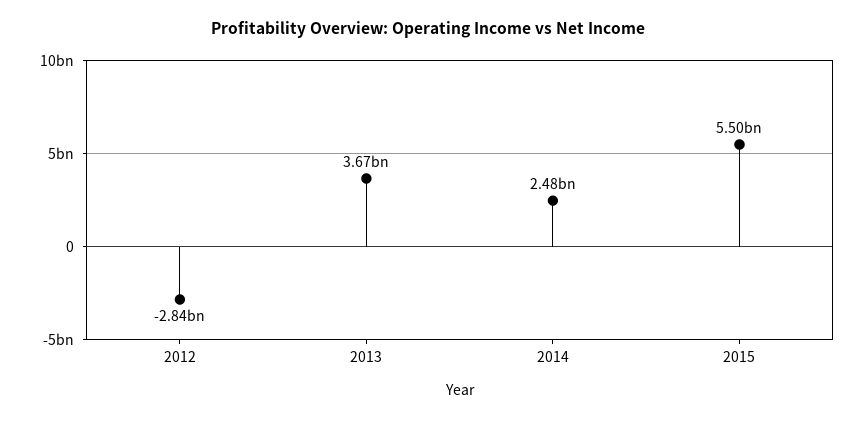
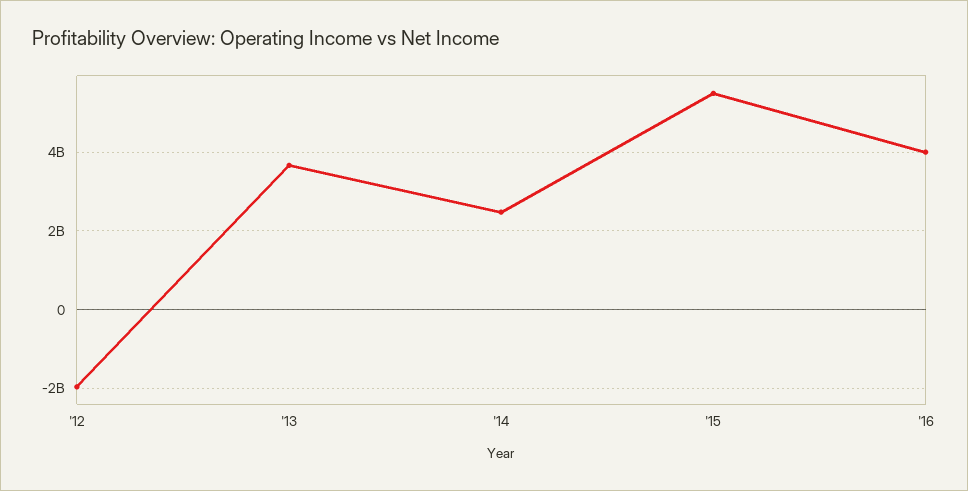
2012: -2840000000 -> -2000000000
'16: none -> 4000000000

